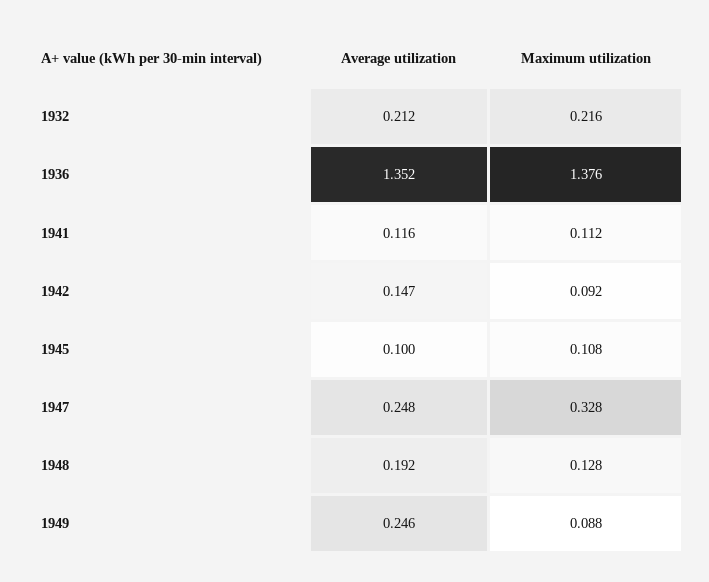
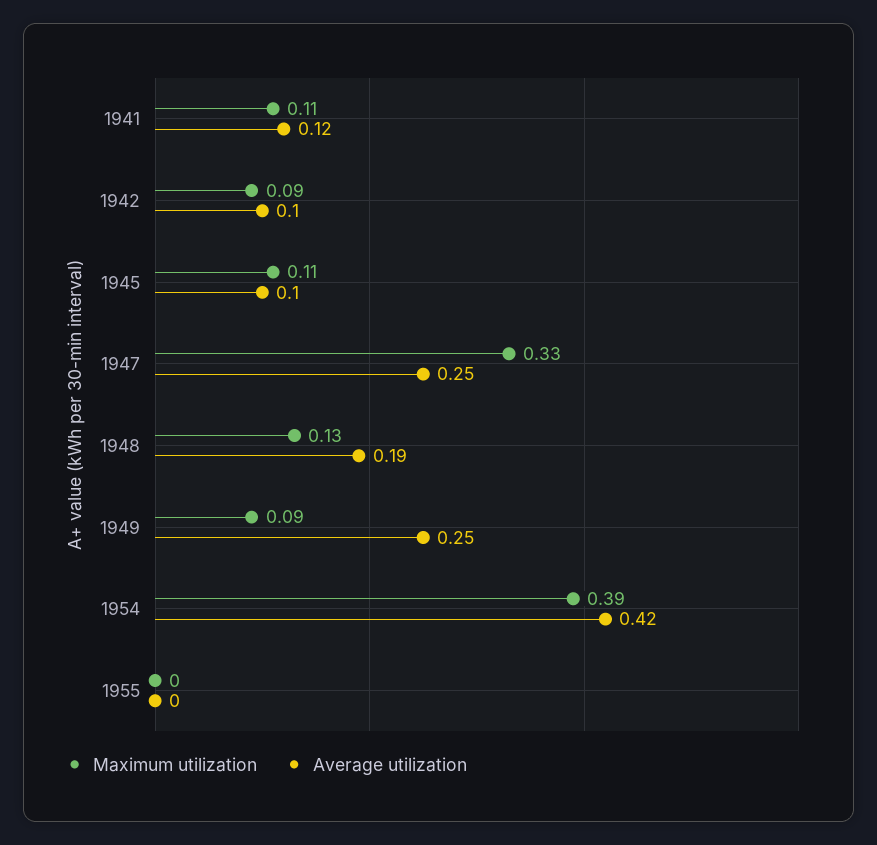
Average utilization, 1932: 0.212 -> none
Maximum utilization, 1932: 0.216 -> none
Average utilization, 1936: 1.352 -> none
Maximum utilization, 1936: 1.376 -> none
Average utilization, 1942: 0.147 -> 0.1
Maximum utilization, 1954: none -> 0.39
Average utilization, 1954: none -> 0.42
Maximum utilization, 1955: none -> 0
Average utilization, 1955: none -> 0

